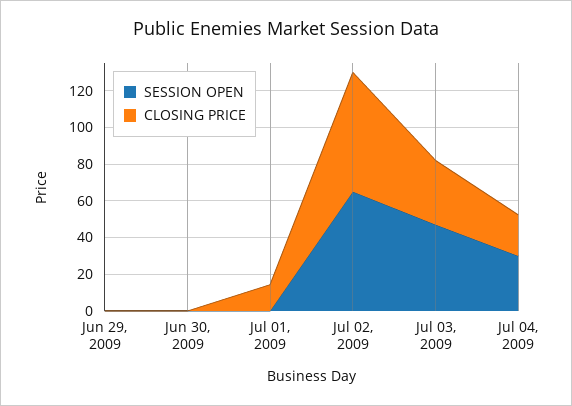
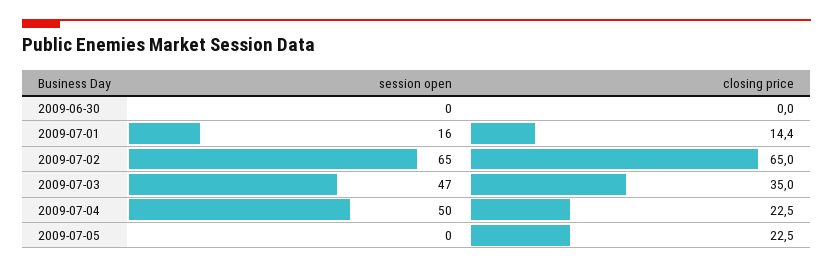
SESSION OPEN, Jun 29, 2009: 0 -> none
CLOSING PRICE, Jun 29, 2009: 0 -> none
SESSION OPEN, Jul 01, 2009: 0 -> 16
SESSION OPEN, Jul 04, 2009: 30 -> 50
SESSION OPEN, 2009-07-05: none -> 0
CLOSING PRICE, 2009-07-05: none -> 22.5

